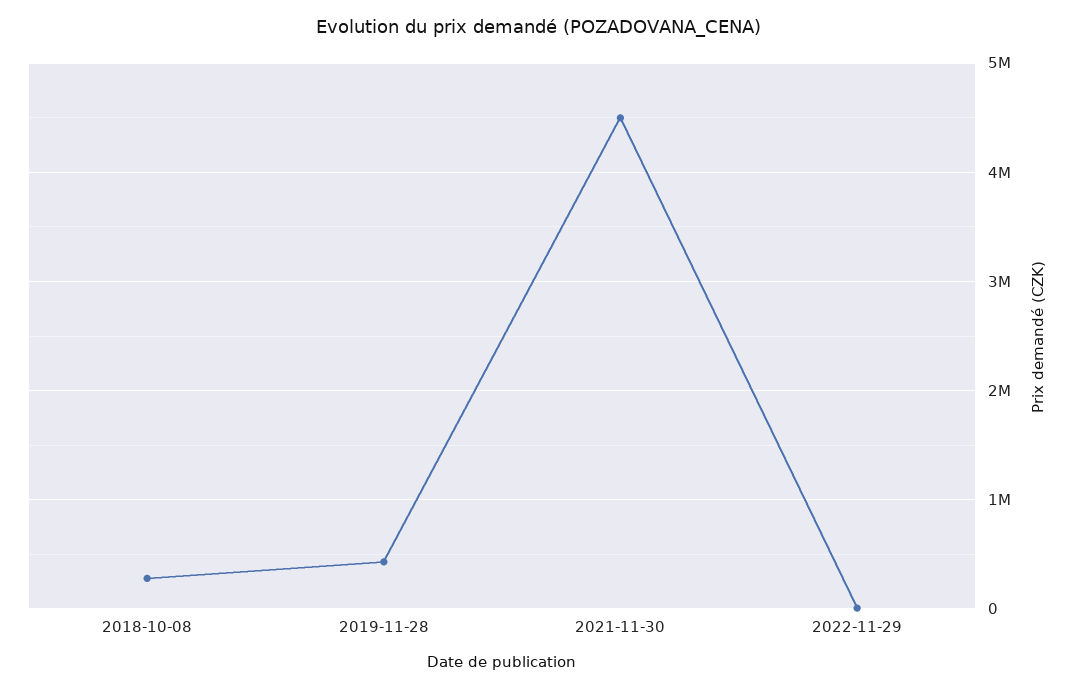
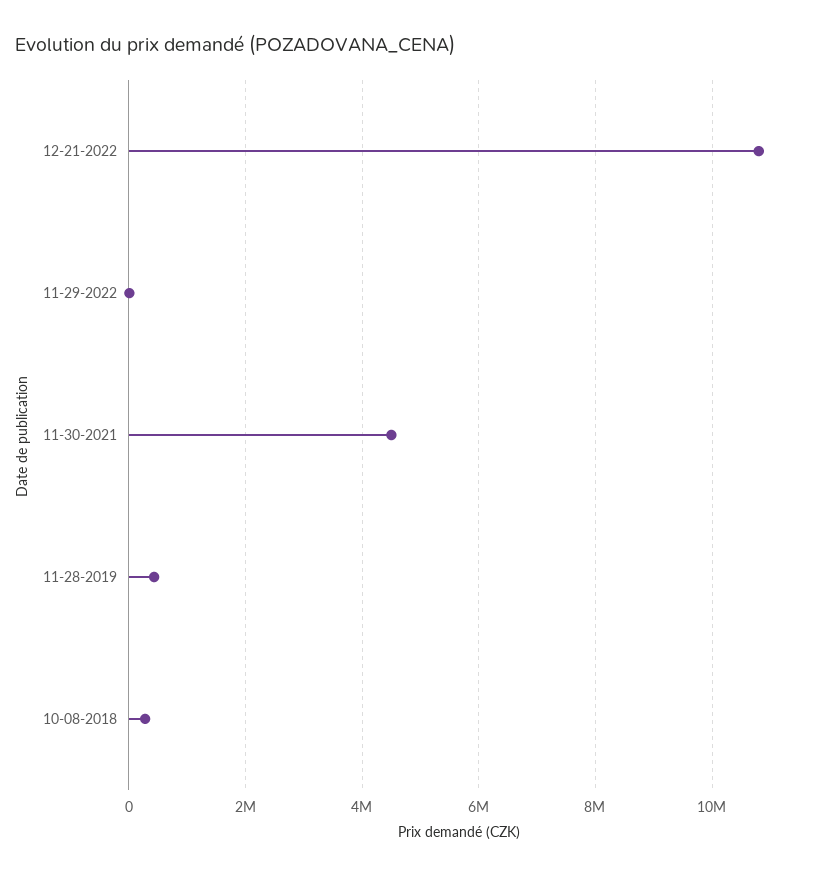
12-21-2022: none -> 10800000

